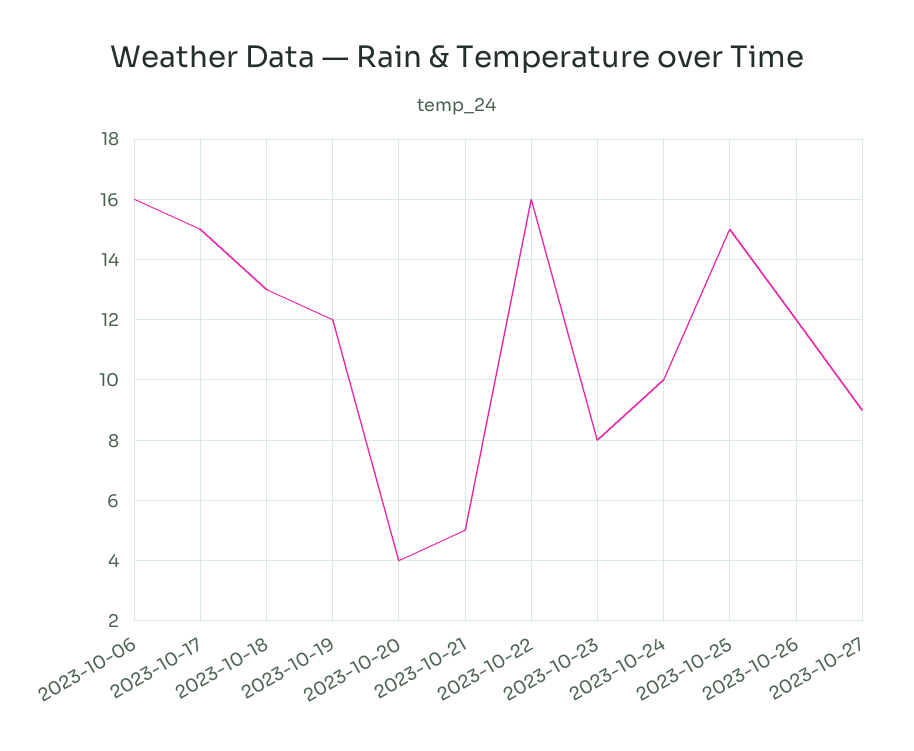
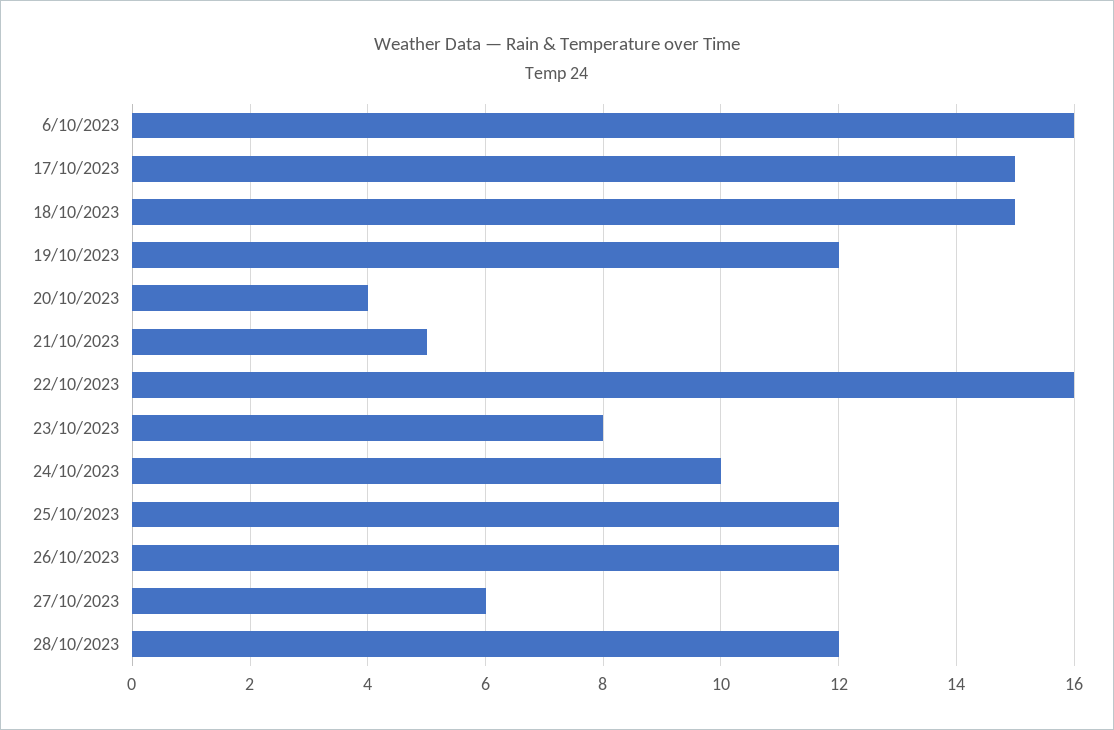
2023-10-18: 13 -> 15
2023-10-25: 15 -> 12
2023-10-27: 9 -> 6
28/10/2023: none -> 12

